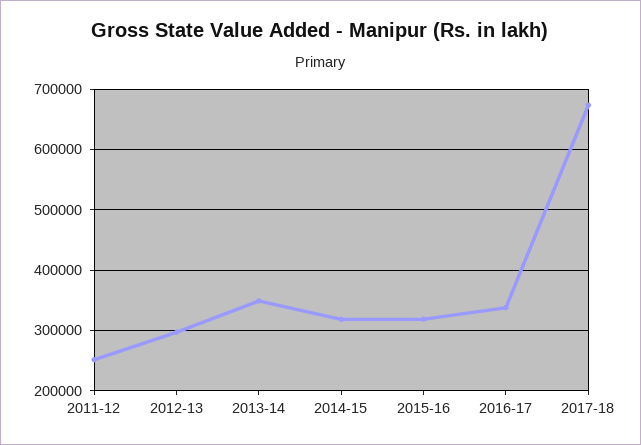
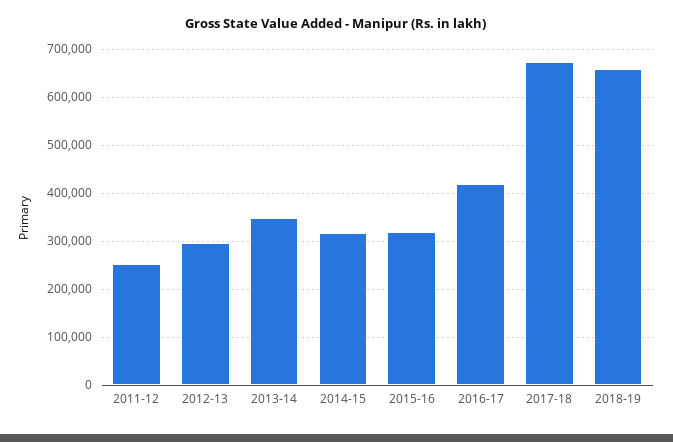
2016-17: 340000 -> 420000
2018-19: none -> 660000

